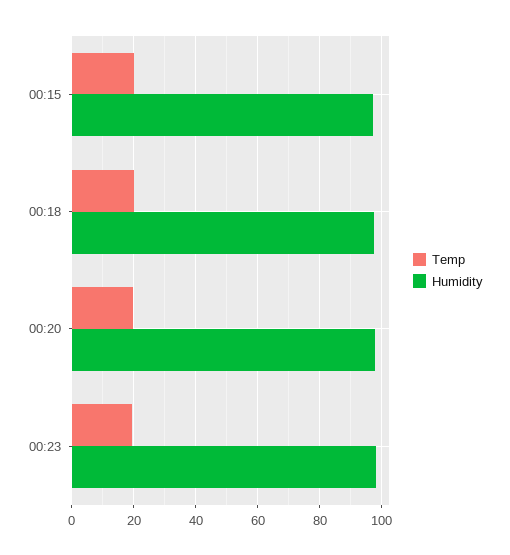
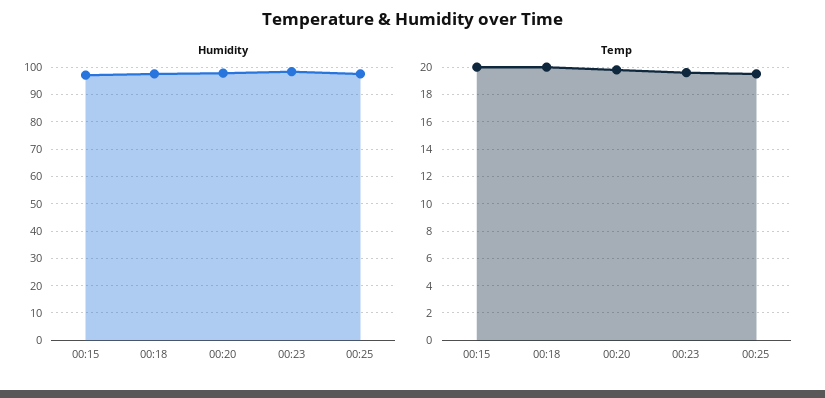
Humidity, 00:25: none -> 97.5
Temp, 00:25: none -> 19.5

